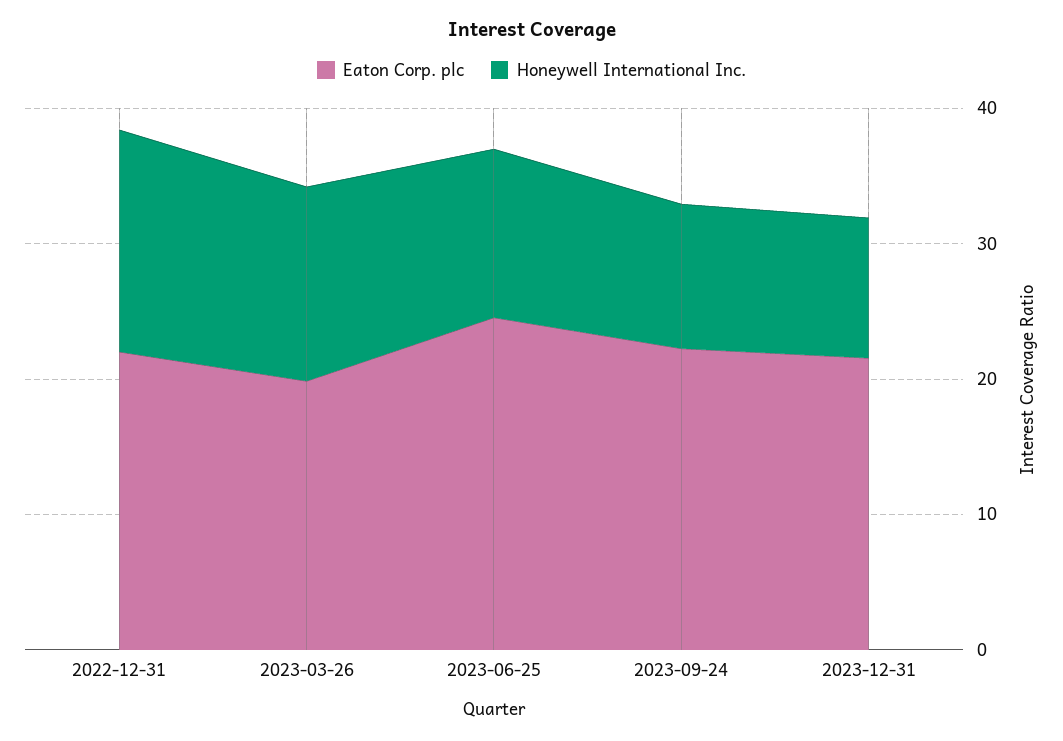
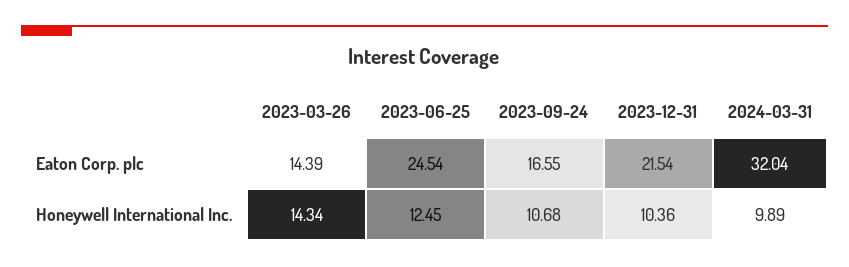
Eaton Corp. plc, 2022-12-31: 22 -> none
Honeywell International Inc., 2022-12-31: 16 -> none
Eaton Corp. plc, 2023-03-26: 20 -> 14.39
Eaton Corp. plc, 2023-09-24: 22 -> 16.55
Eaton Corp. plc, 2024-03-31: none -> 32.04
Honeywell International Inc., 2024-03-31: none -> 9.89

